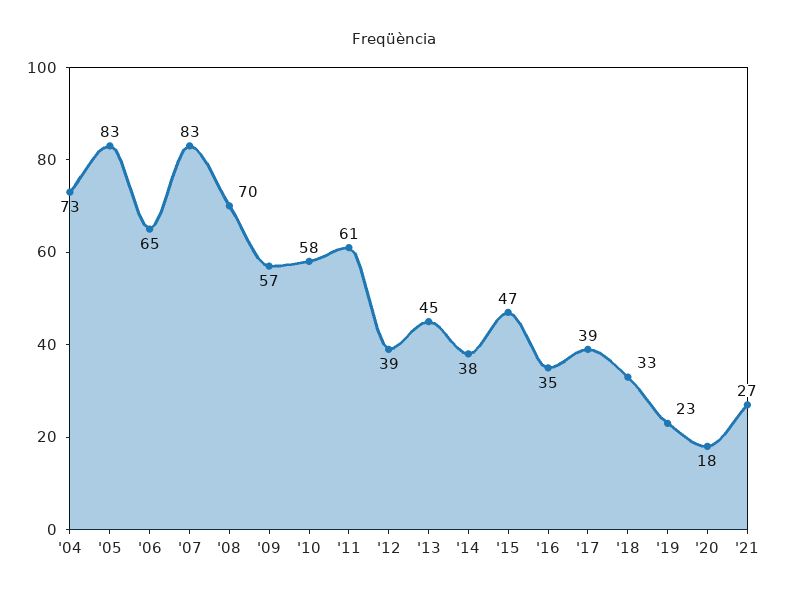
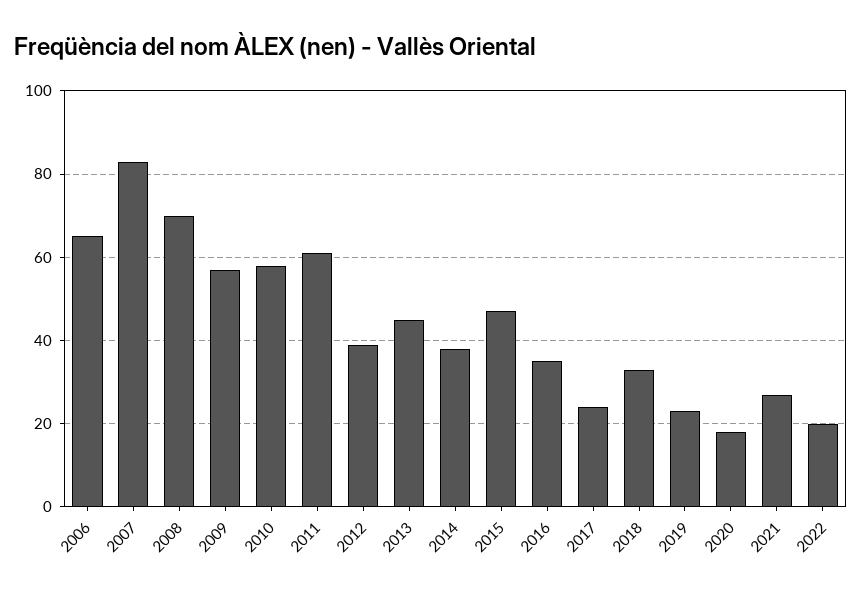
'04: 73 -> none
'05: 83 -> none
'17: 39 -> 25
2022: none -> 20

